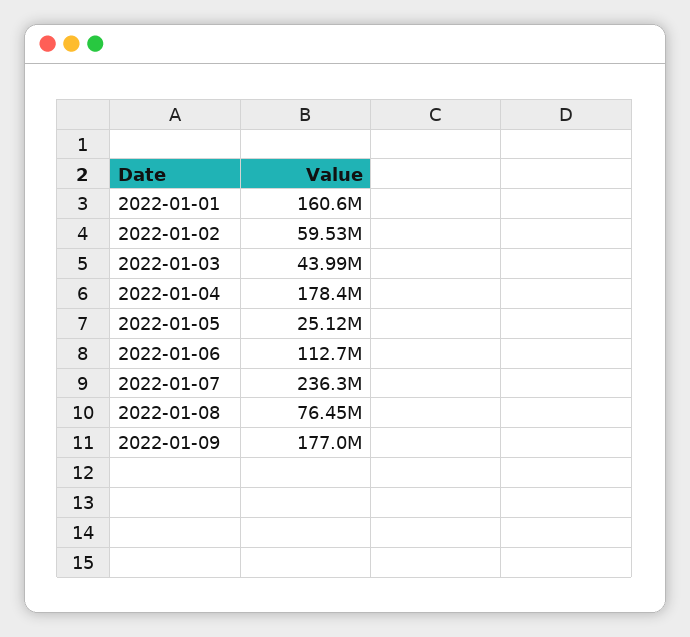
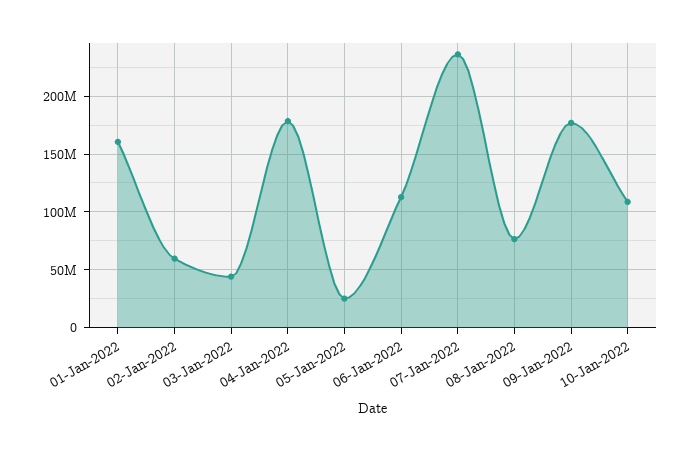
10-Jan-2022: none -> 110000000

